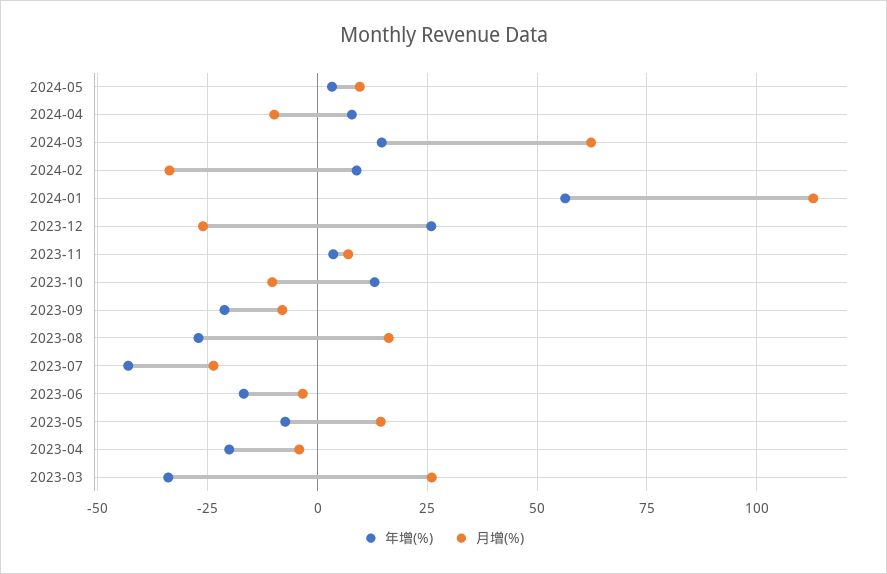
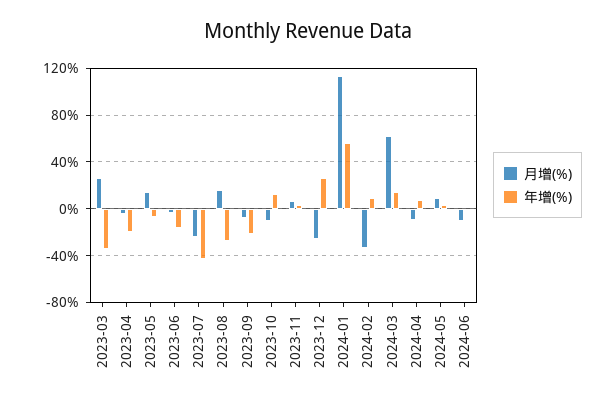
月增(%), 2024-06: none -> -10
年增(%), 2024-06: none -> 0

